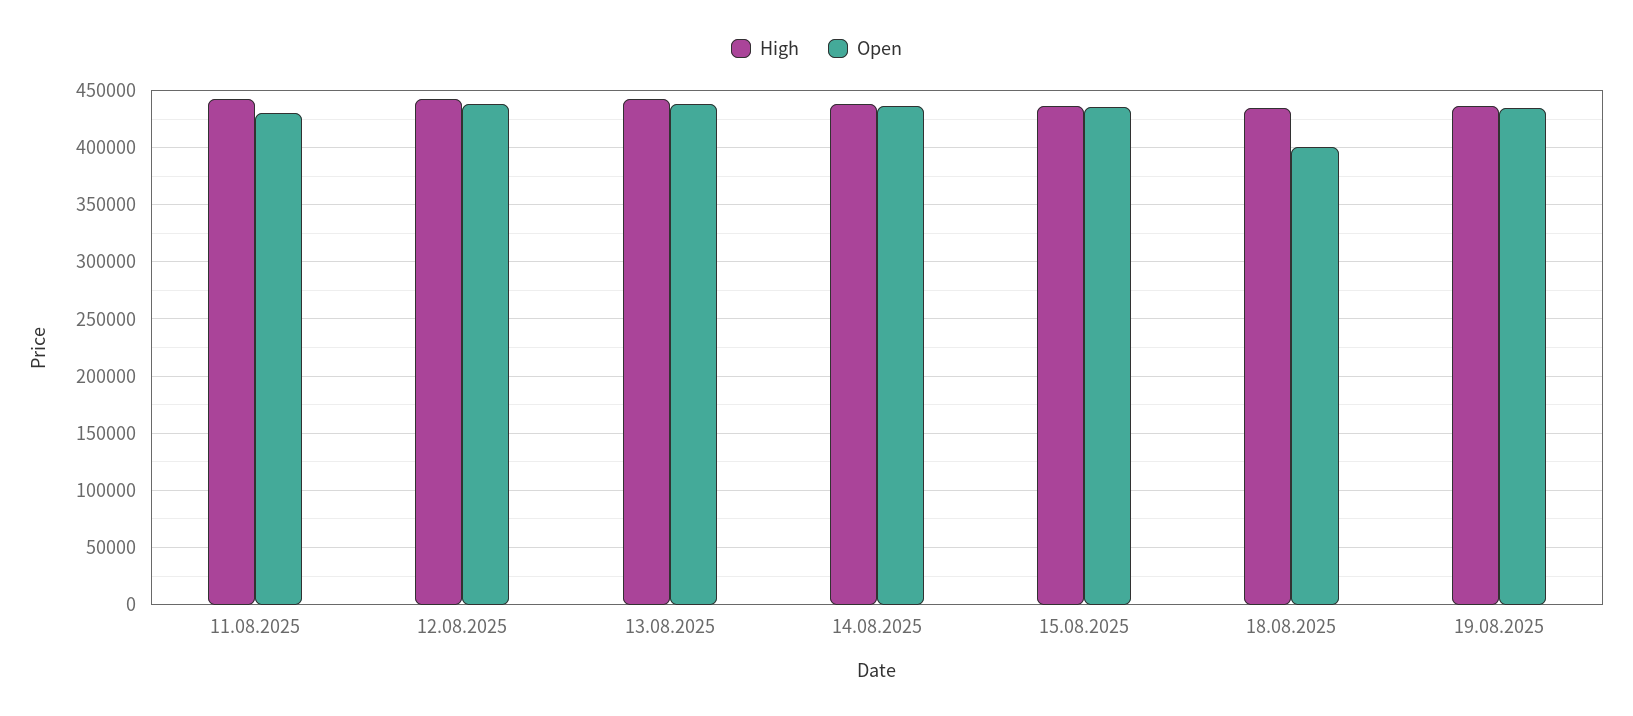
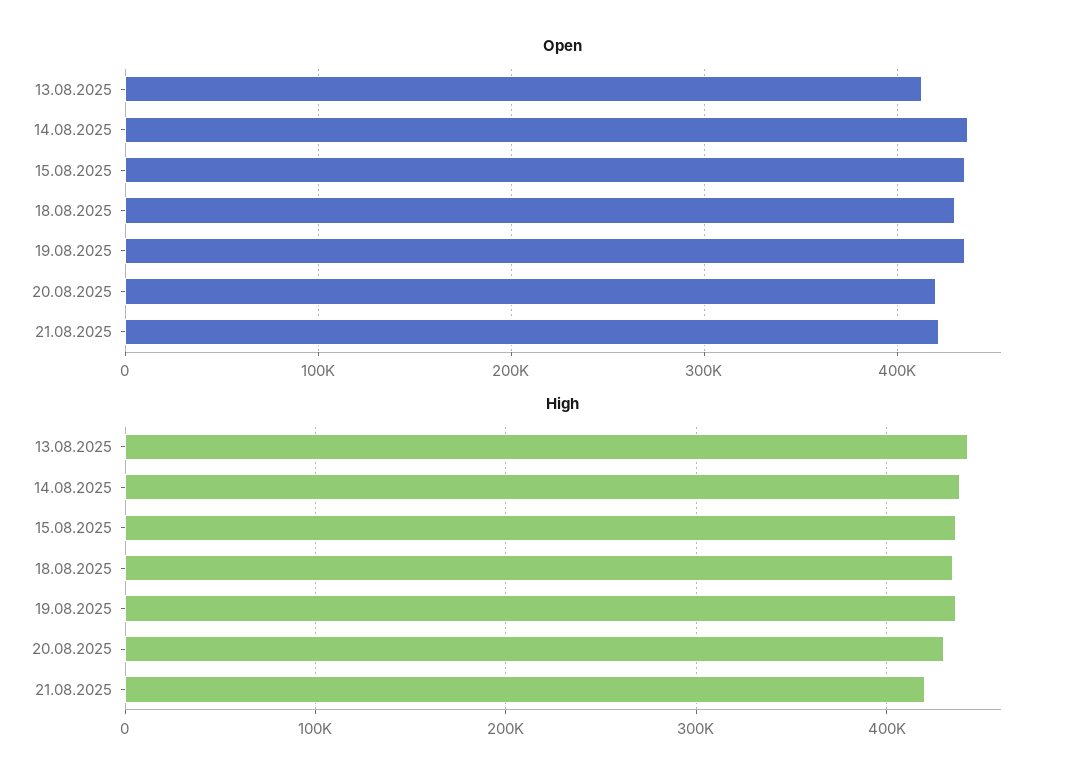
High, 11.08.2025: 440000 -> none
Open, 11.08.2025: 430000 -> none
High, 12.08.2025: 440000 -> none
Open, 12.08.2025: 440000 -> none
Open, 13.08.2025: 440000 -> 410000
Open, 18.08.2025: 400000 -> 430000
Open, 20.08.2025: none -> 420000
Open, 21.08.2025: none -> 420000
High, 20.08.2025: none -> 430000
High, 21.08.2025: none -> 420000

